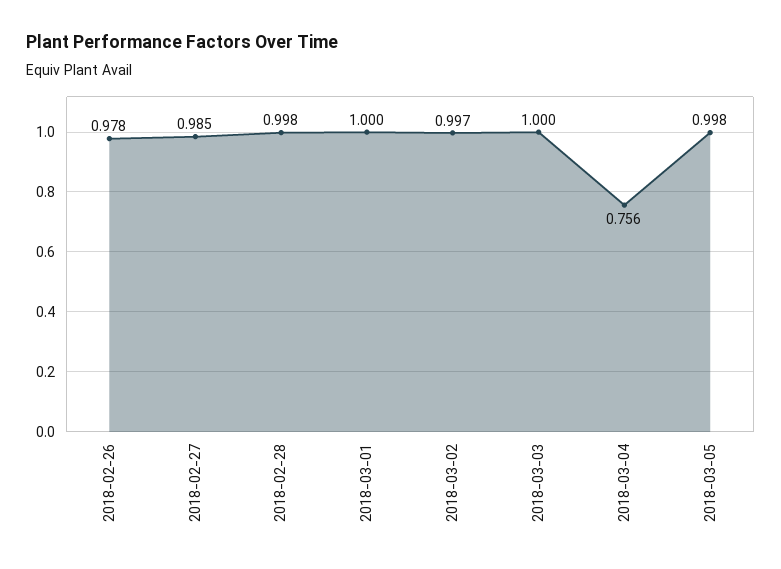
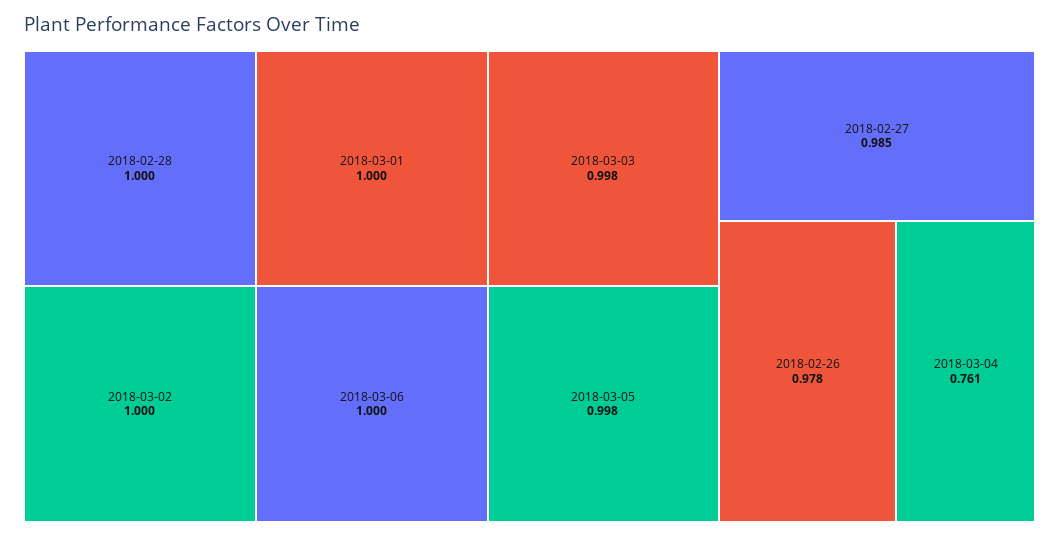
2018-02-28: 0.998 -> 1
2018-03-02: 0.997 -> 1
2018-03-03: 1 -> 0.998
2018-03-04: 0.756 -> 0.761
2018-03-06: none -> 1

